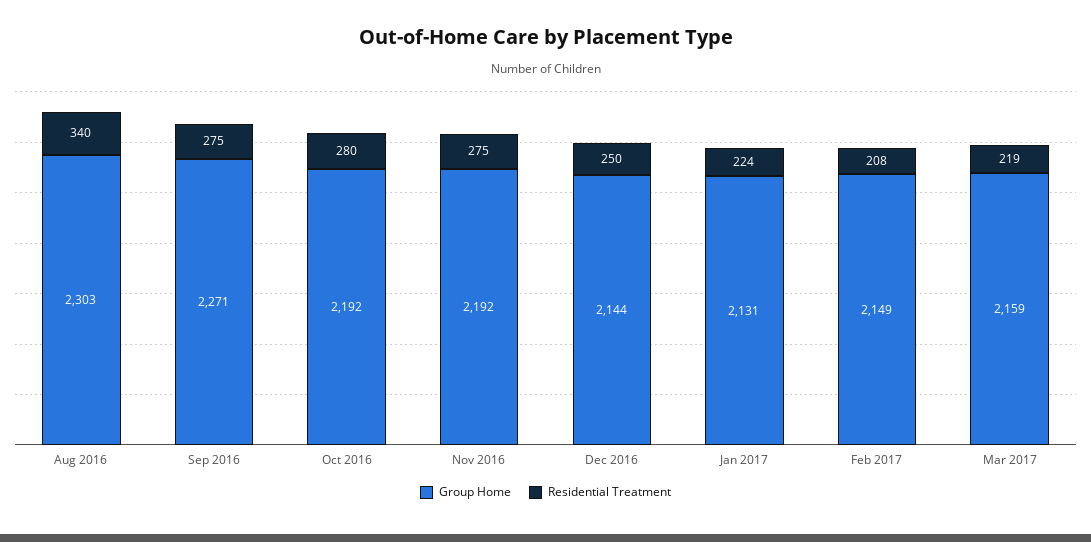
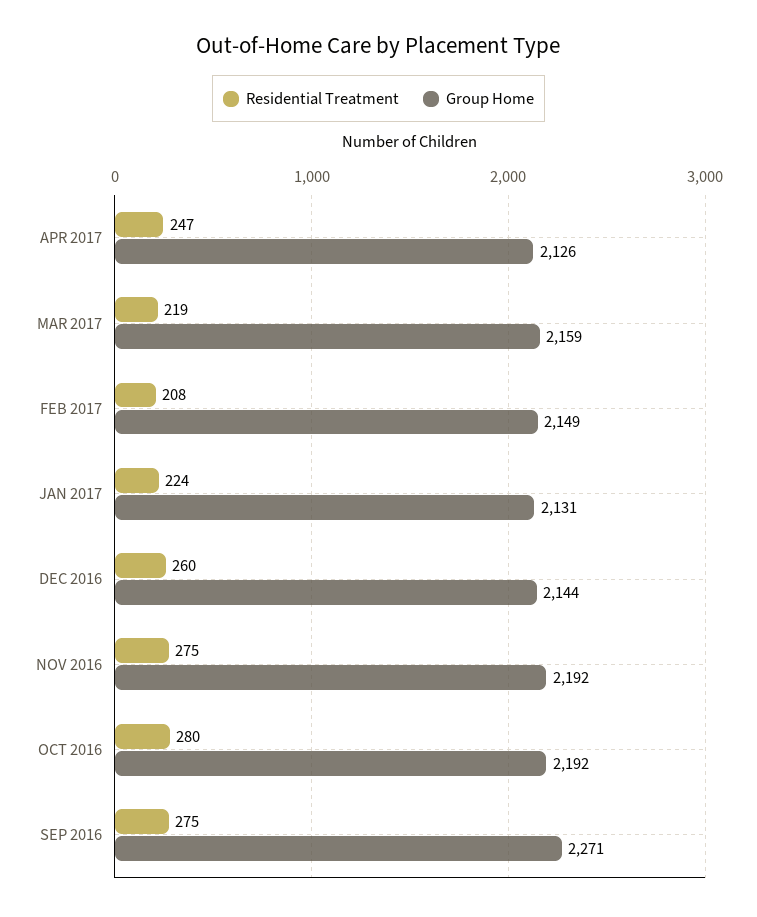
Group Home, Aug 2016: 2303 -> none
Residential Treatment, Aug 2016: 340 -> none
Residential Treatment, Dec 2016: 250 -> 260
Residential Treatment, APR 2017: none -> 247
Group Home, APR 2017: none -> 2126

